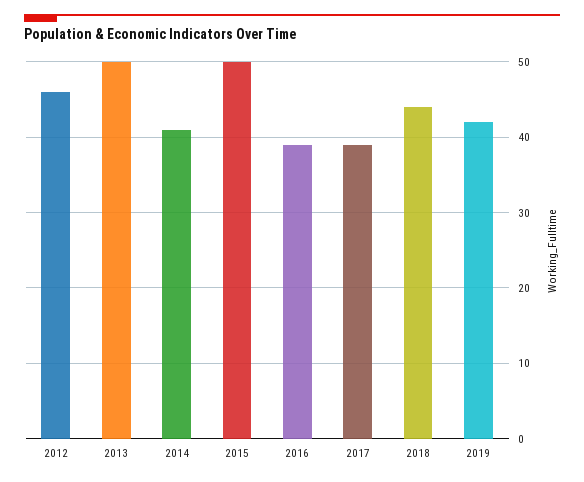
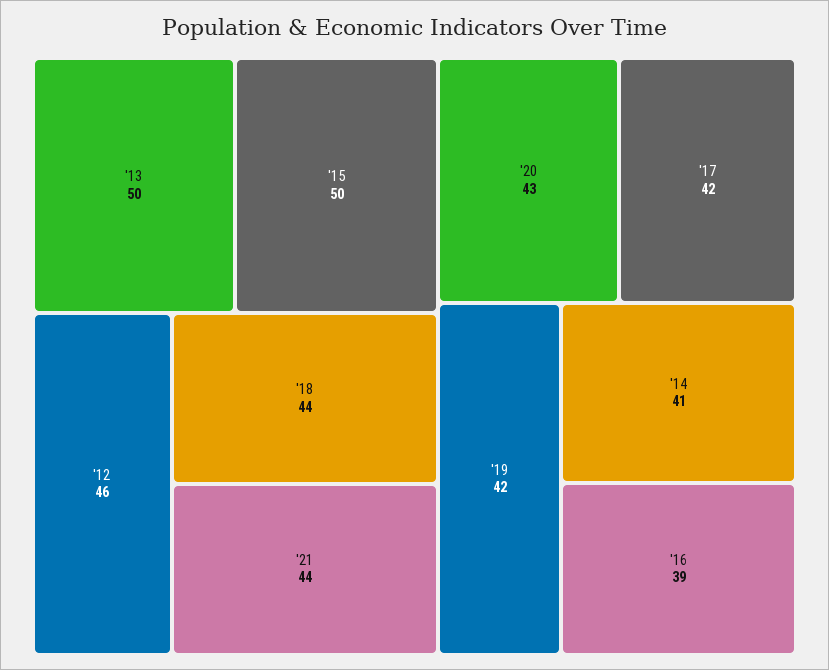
2017: 39 -> 42
'21: none -> 44
'20: none -> 43

